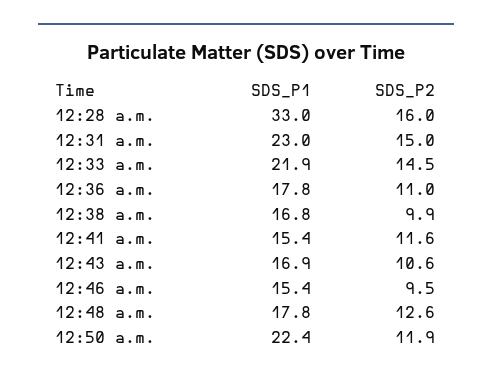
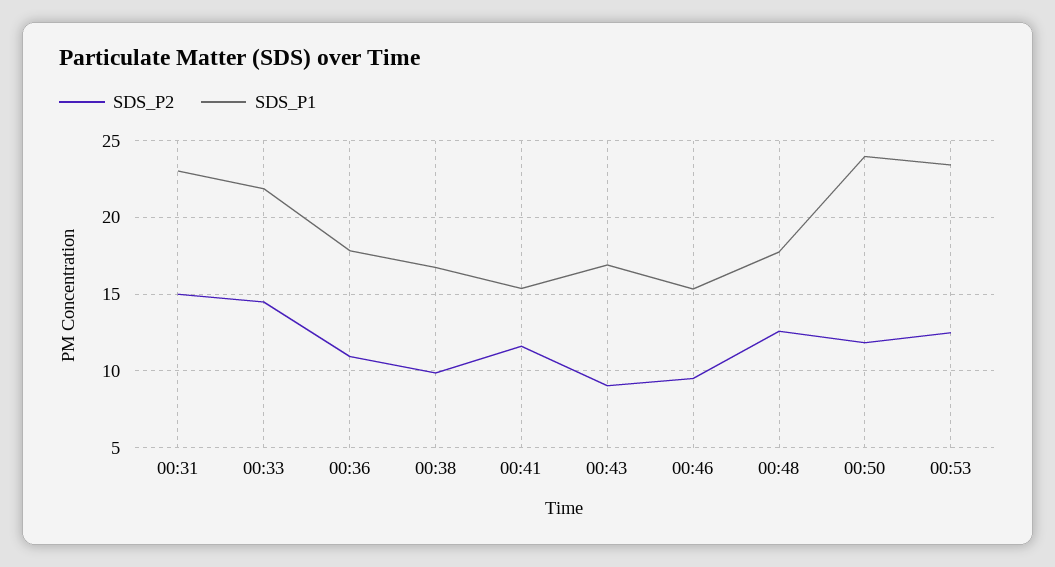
SDS_P1, 12:28 a.m.: 33 -> none
SDS_P2, 12:28 a.m.: 16 -> none
SDS_P2, 12:43 a.m.: 10.6 -> 9
SDS_P1, 12:50 a.m.: 22.4 -> 24
SDS_P2, 00:53: none -> 12.5
SDS_P1, 00:53: none -> 23.5

